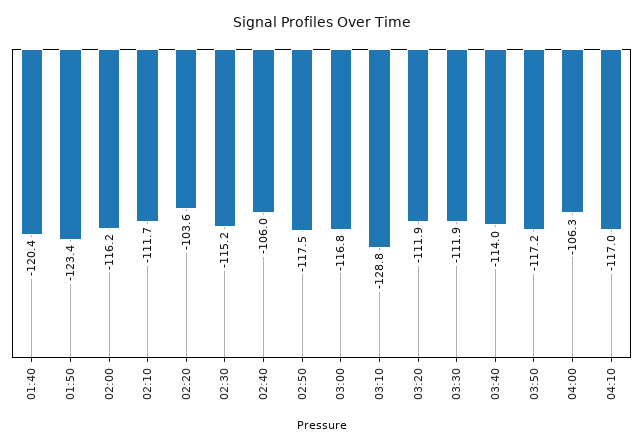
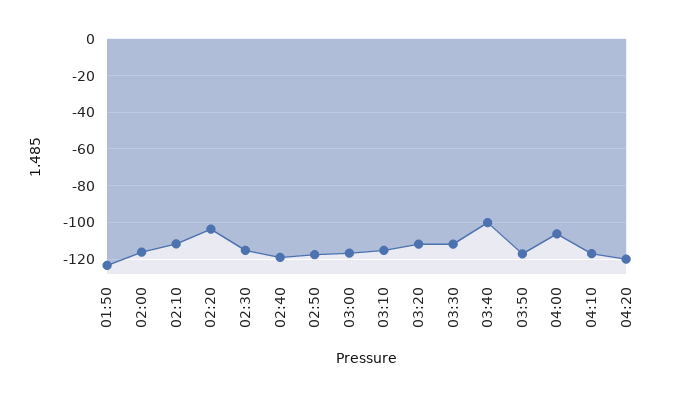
01:40: -120.4 -> none
02:40: -106 -> -120
03:10: -128.8 -> -115
03:40: -114 -> -100
04:20: none -> -120

